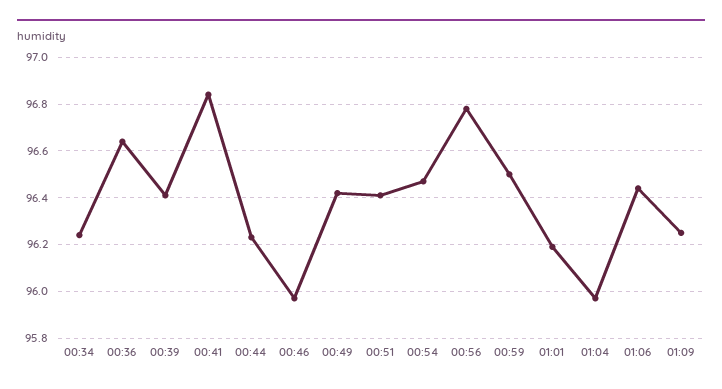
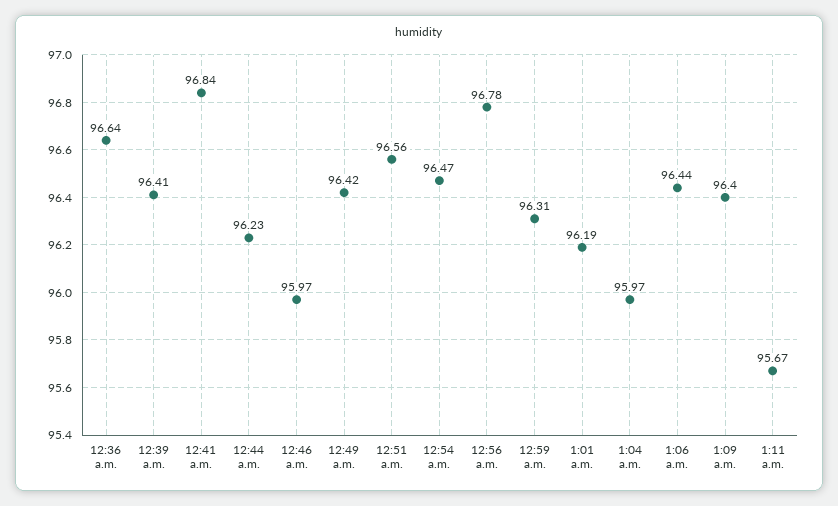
00:34: 96.25 -> none
00:51: 96.4 -> 96.56
00:59: 96.5 -> 96.31
01:09: 96.25 -> 96.4
1:11 a.m.: none -> 95.67

